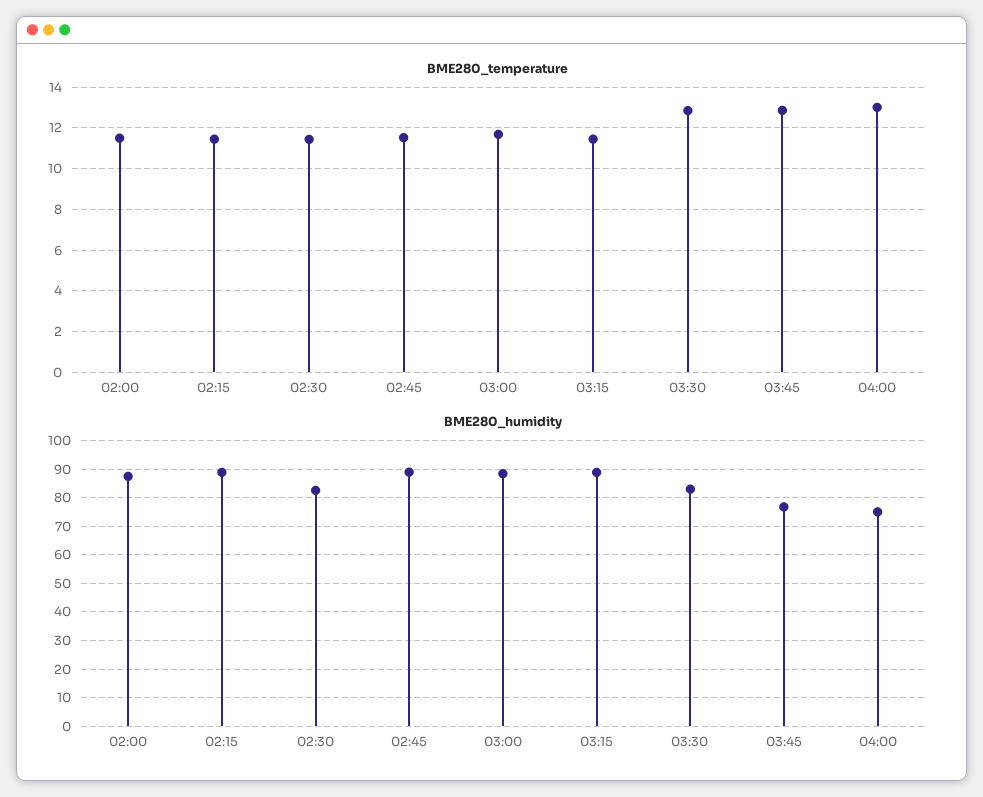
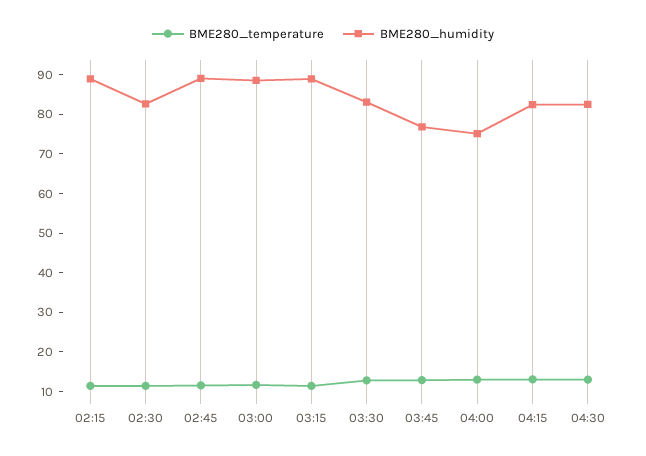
BME280_temperature, 02:00: 11.5 -> none
BME280_humidity, 02:00: 87.5 -> none
BME280_temperature, 04:15: none -> 12.5
BME280_humidity, 04:15: none -> 82.5
BME280_temperature, 04:30: none -> 12.5
BME280_humidity, 04:30: none -> 82.5

